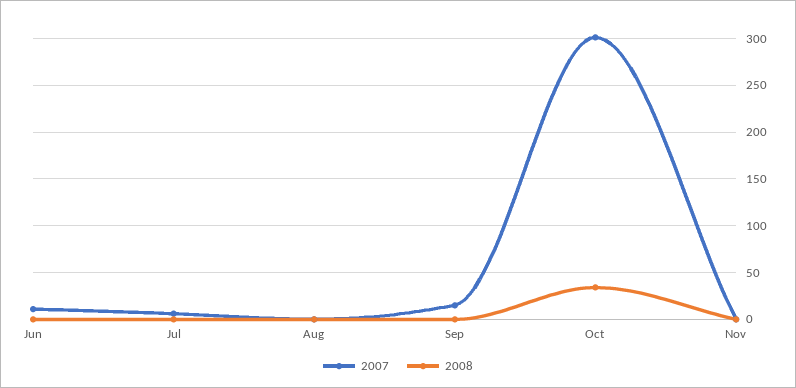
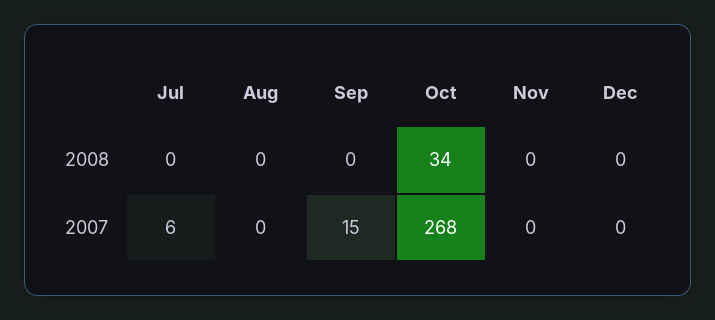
2007, Jun: 10 -> none
2008, Jun: 0 -> none
2007, Oct: 300 -> 268
2008, Dec: none -> 0
2007, Dec: none -> 0

